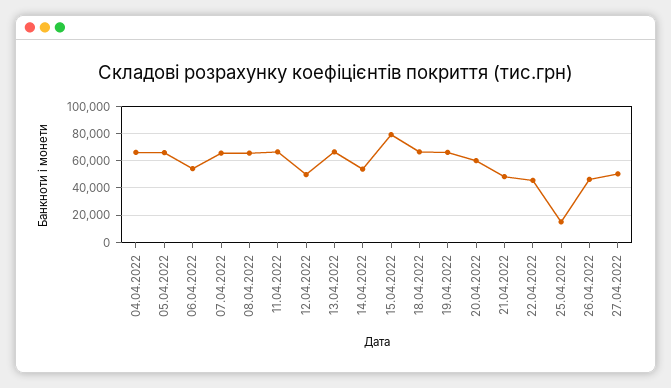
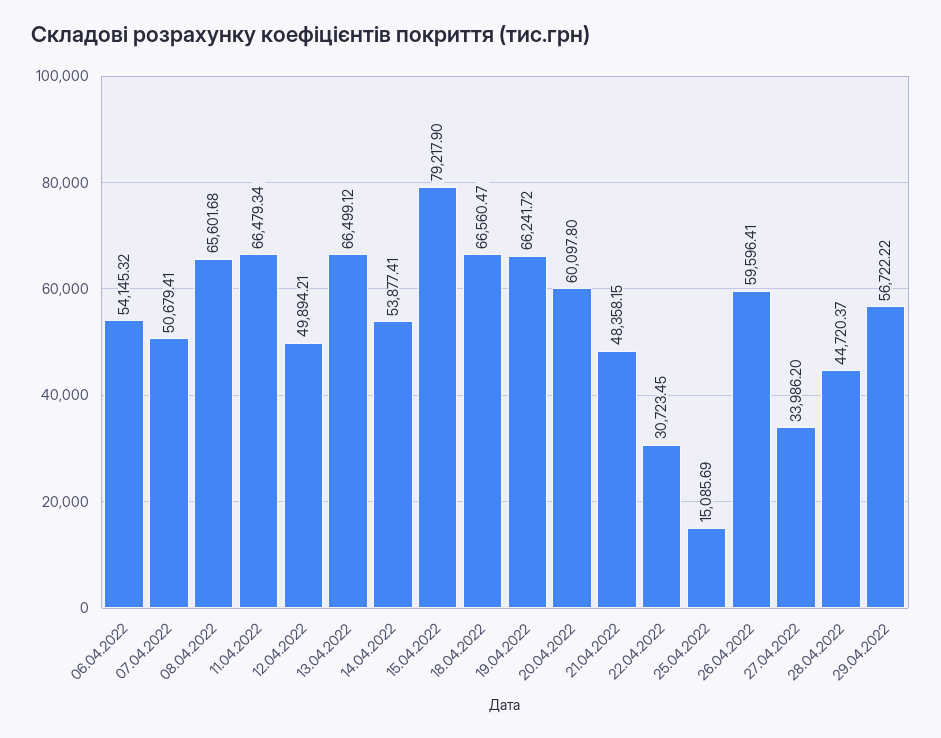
04.04.2022: 65000 -> none
05.04.2022: 65000 -> none
07.04.2022: 65000 -> 50679.41
22.04.2022: 45000 -> 30723.45
26.04.2022: 45000 -> 59596.41
27.04.2022: 50000 -> 33986.2
28.04.2022: none -> 44720.37
29.04.2022: none -> 56722.22

